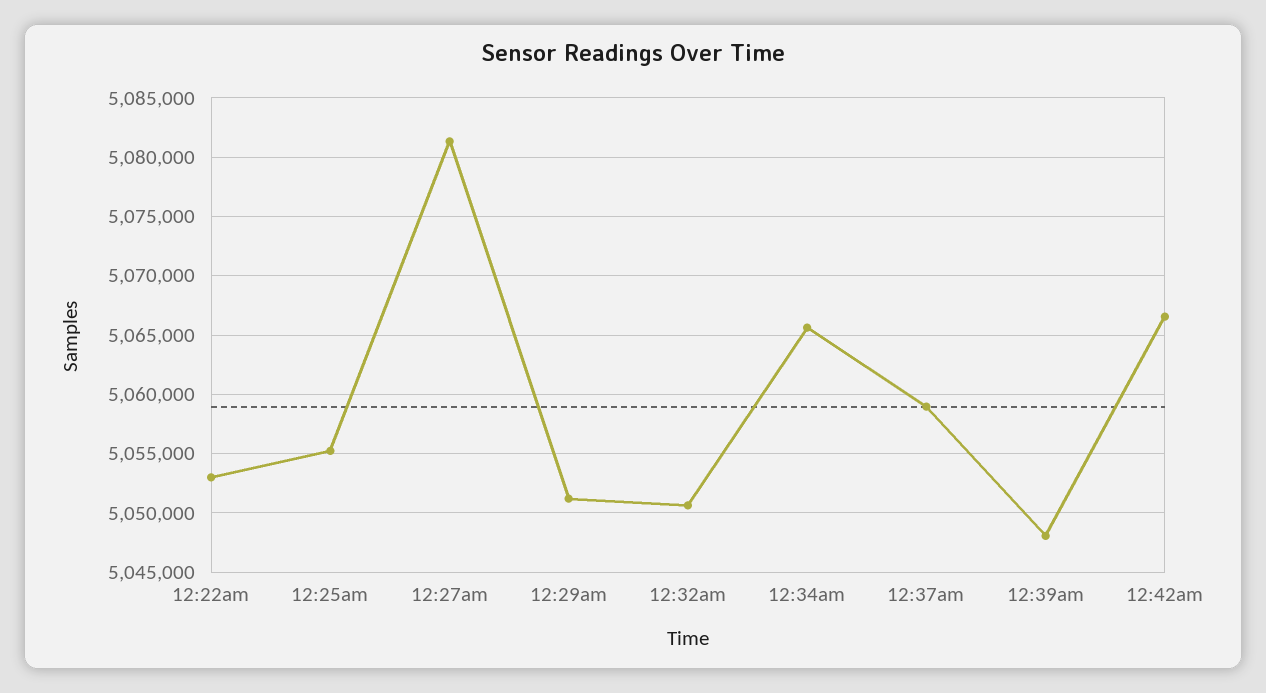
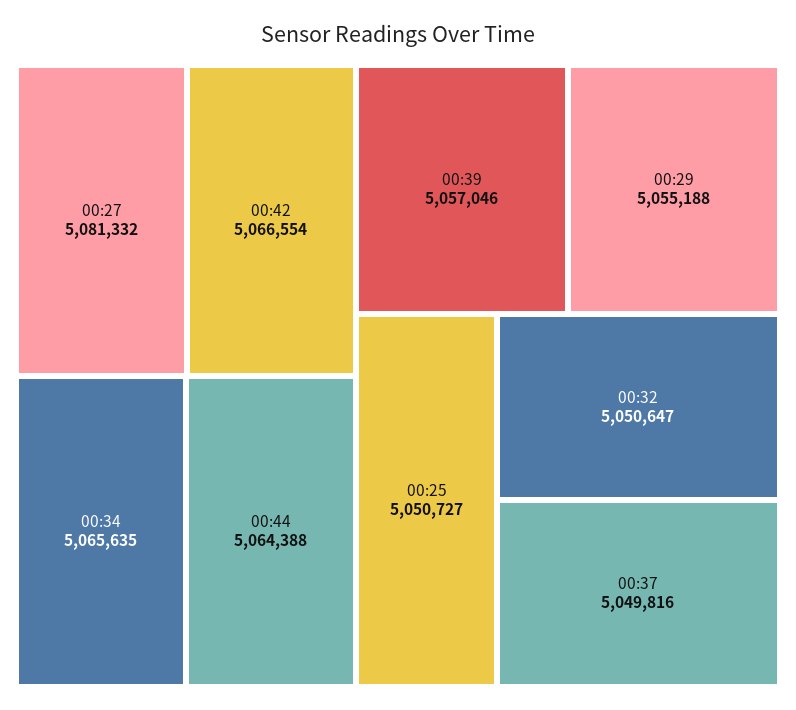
12:22am: 5053000 -> none
12:25am: 5055000 -> 5050727
12:29am: 5051000 -> 5055188
12:37am: 5059000 -> 5049816
12:39am: 5048000 -> 5057046
00:44: none -> 5064388

